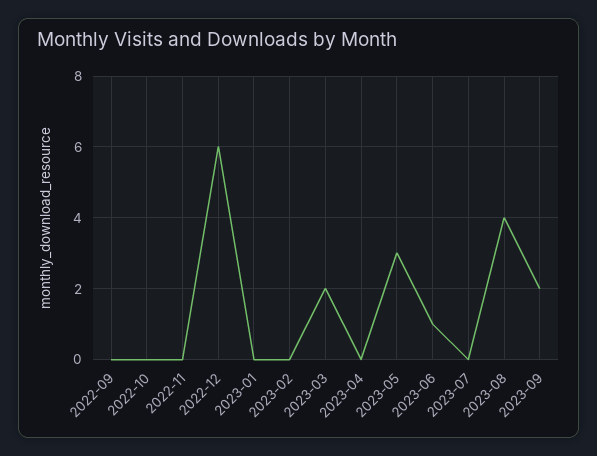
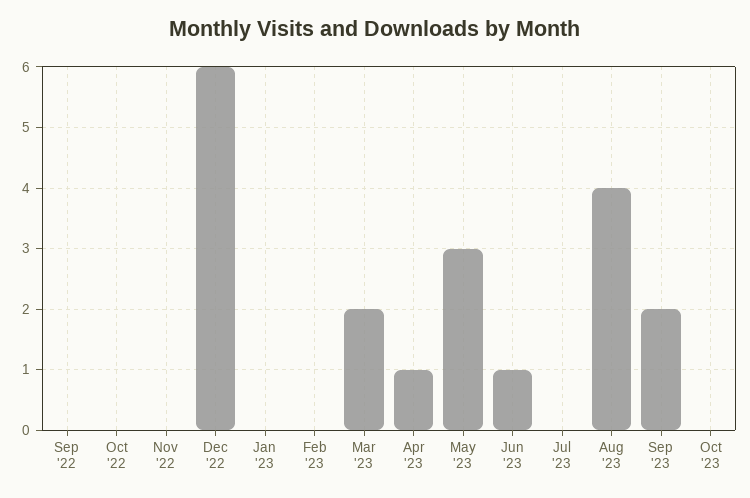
2023-04: 0 -> 1
Oct '23: none -> 0

